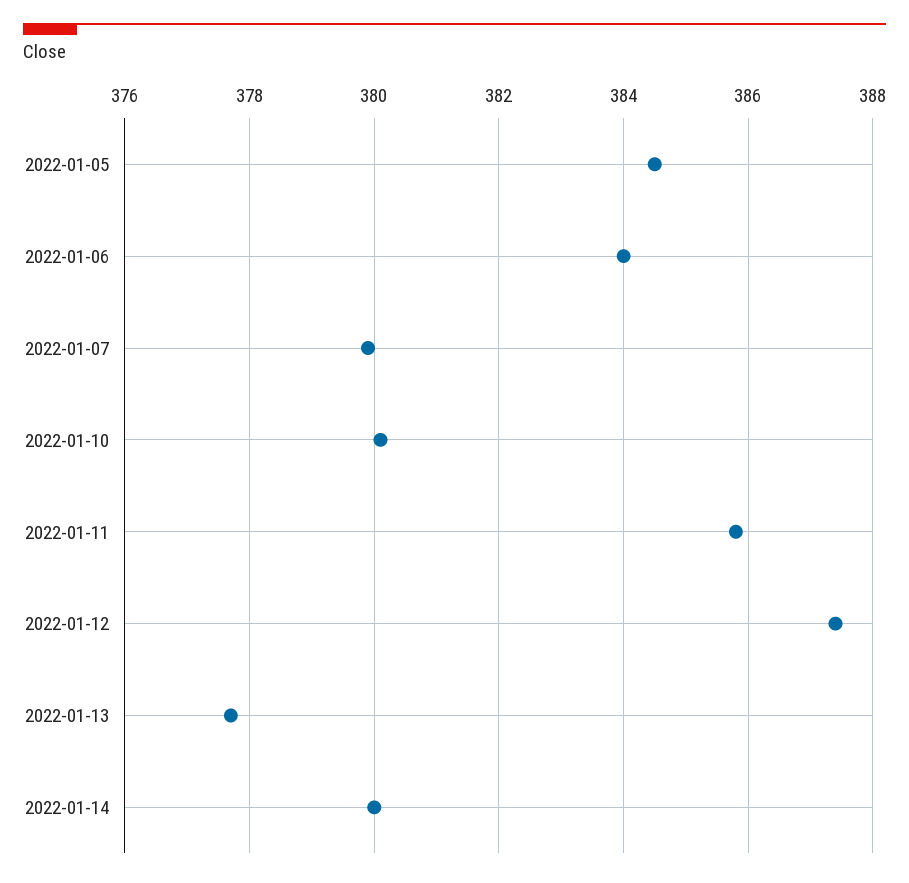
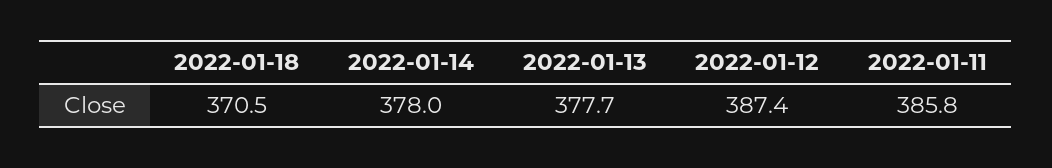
2022-01-05: 384.5 -> none
2022-01-06: 384 -> none
2022-01-07: 380 -> none
2022-01-10: 380 -> none
2022-01-14: 380 -> 378
2022-01-18: none -> 370.5

